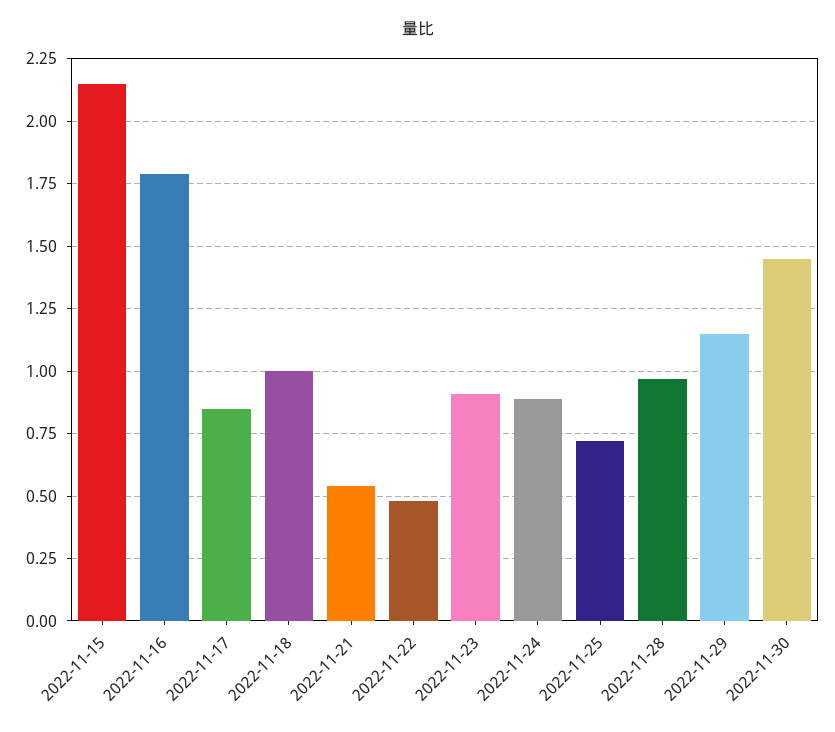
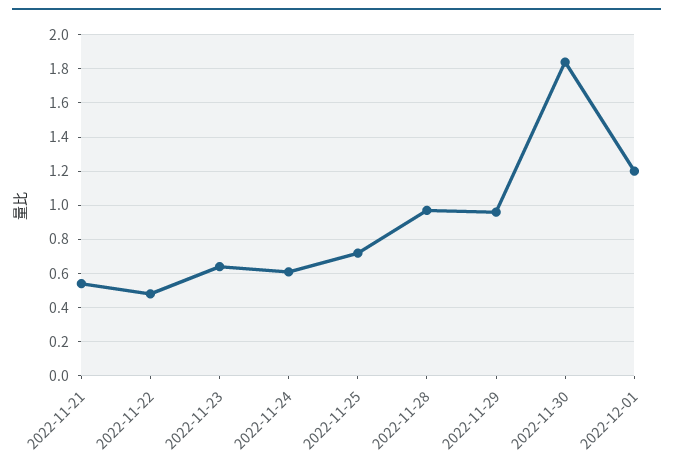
2022-11-15: 2.15 -> none
2022-11-16: 1.8 -> none
2022-11-17: 0.85 -> none
2022-11-18: 1 -> none
2022-11-23: 0.9 -> 0.65
2022-11-24: 0.9 -> 0.6
2022-11-29: 1.15 -> 0.95
2022-11-30: 1.45 -> 1.85
2022-12-01: none -> 1.2

